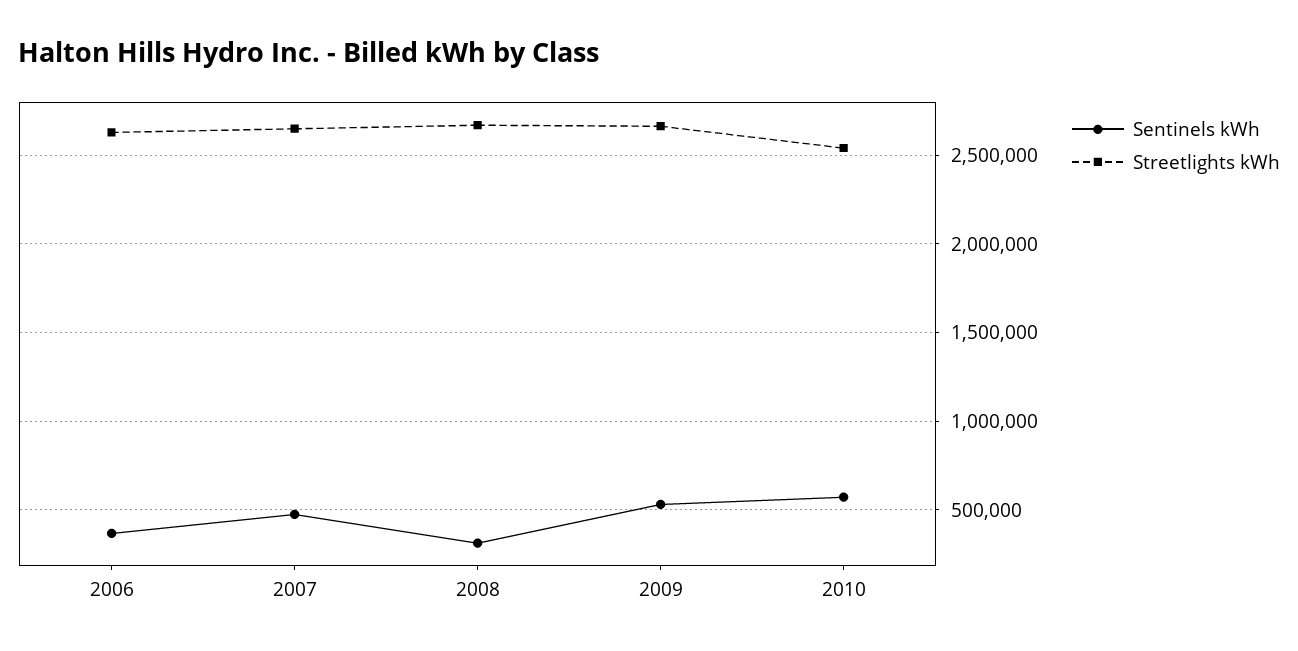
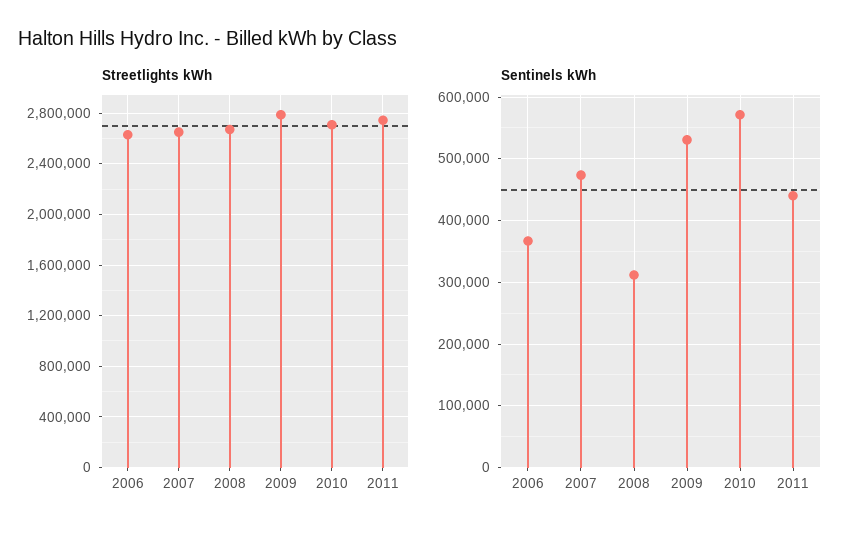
Streetlights kWh, 2009: 2650000 -> 2800000
Streetlights kWh, 2010: 2550000 -> 2700000
Streetlights kWh, 2011: none -> 2750000
Sentinels kWh, 2011: none -> 440000

